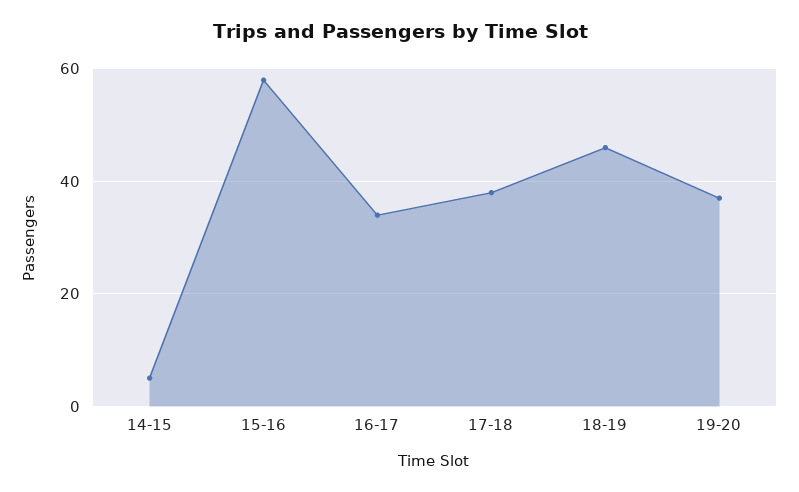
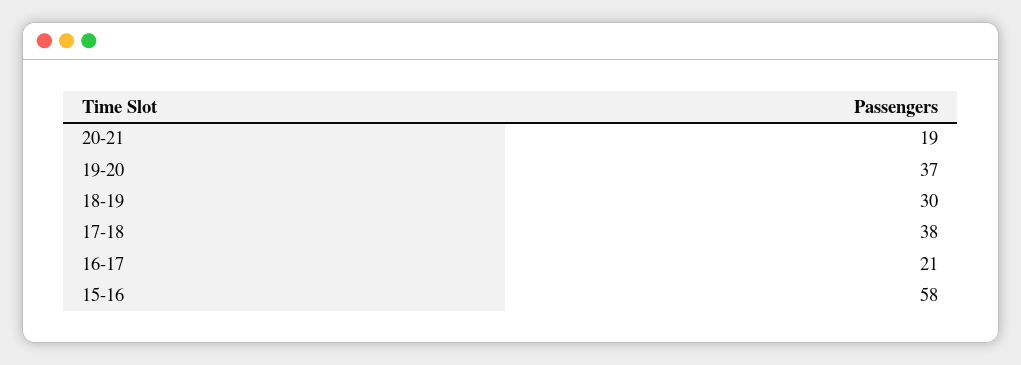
14-15: 5 -> none
16-17: 35 -> 21
18-19: 45 -> 30
20-21: none -> 19

